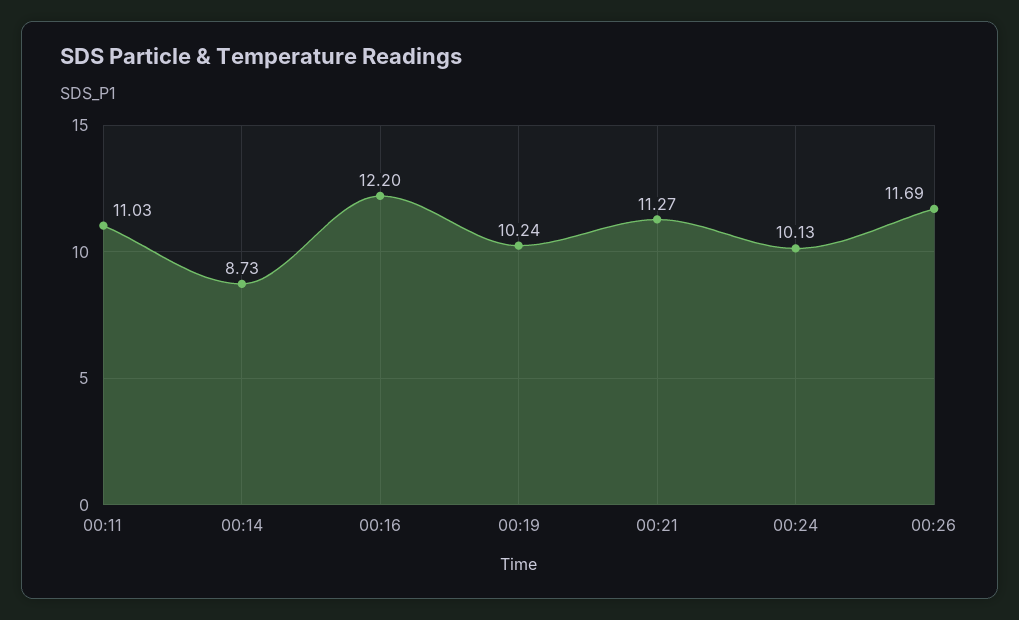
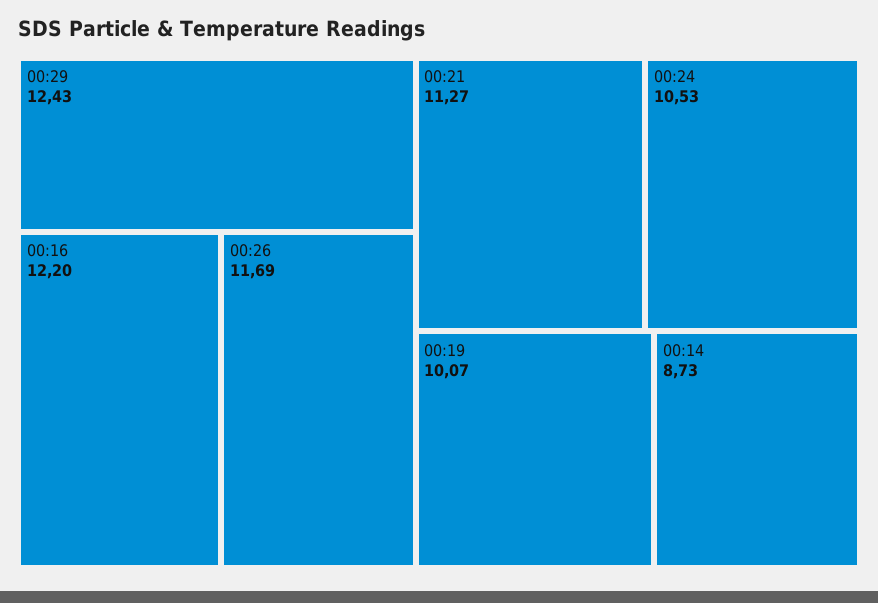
00:11: 11.03 -> none
00:19: 10.24 -> 10.07
00:24: 10.13 -> 10.53
00:29: none -> 12.43

